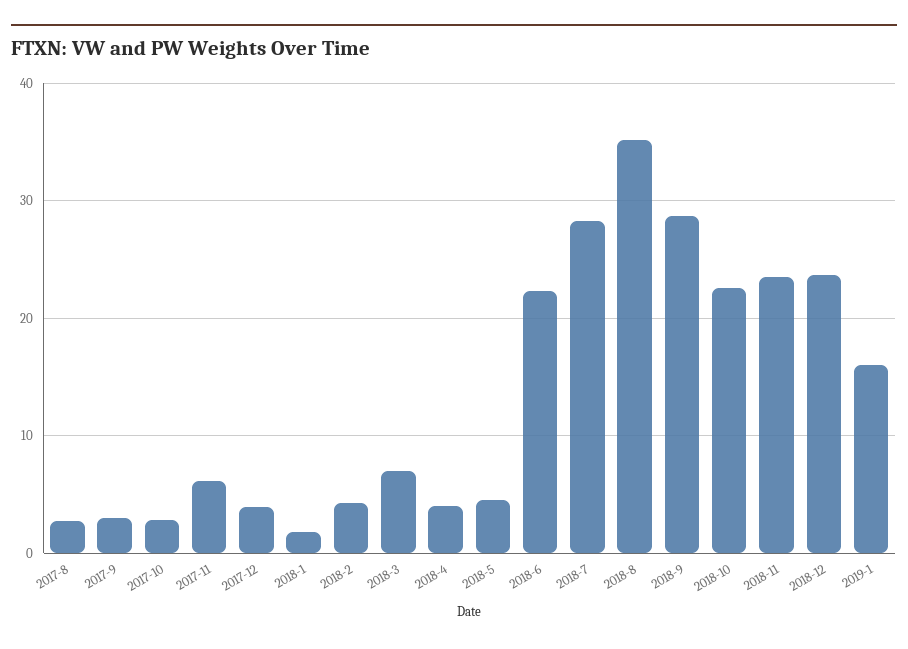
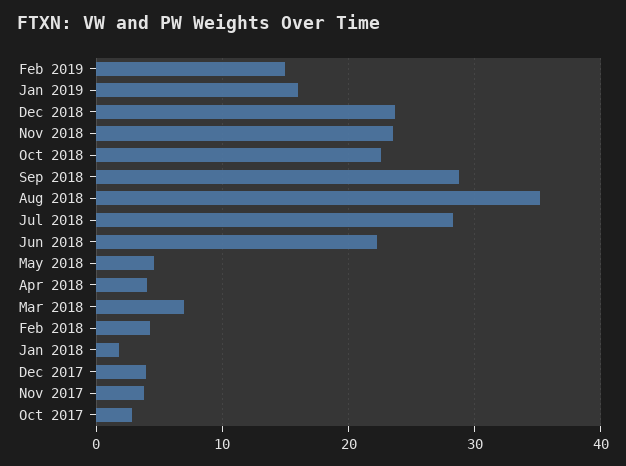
2017-8: 3 -> none
2017-9: 3 -> none
2017-11: 6 -> 4
Feb 2019: none -> 15

